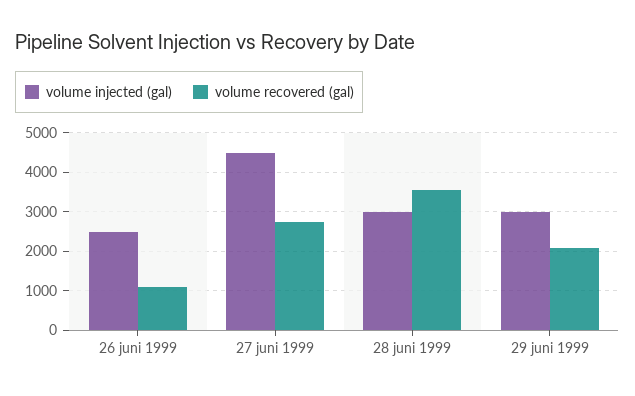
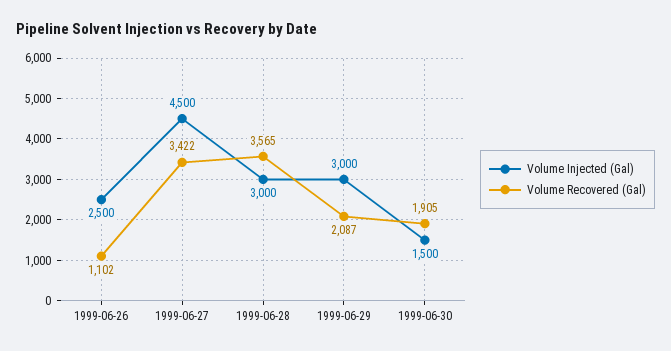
volume recovered (gal), 27 juni 1999: 2800 -> 3422
volume injected (gal), 1999-06-30: none -> 1500
volume recovered (gal), 1999-06-30: none -> 1905

